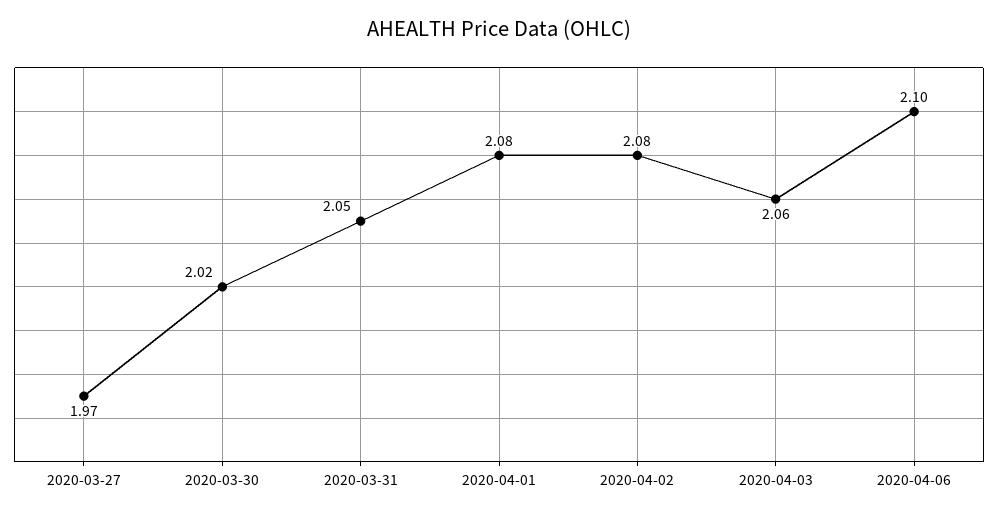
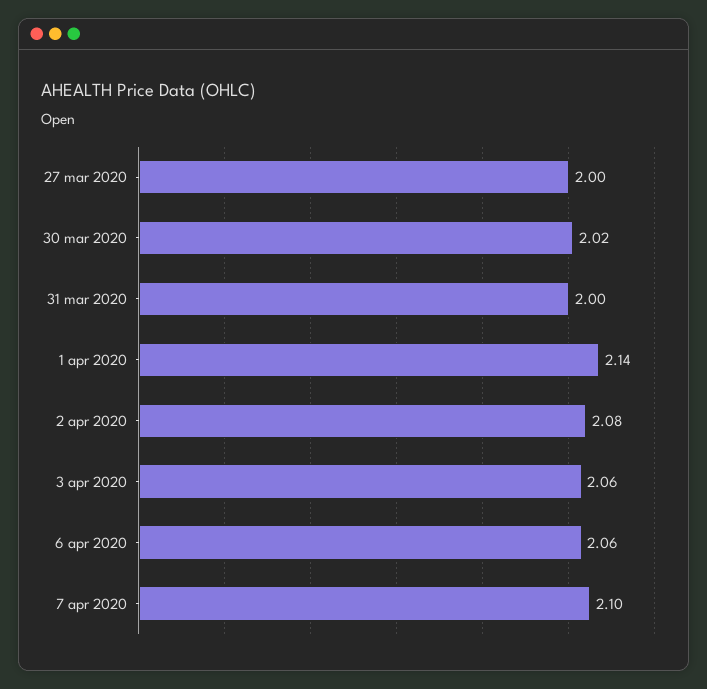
2020-03-27: 1.97 -> 2
2020-03-31: 2.05 -> 2
2020-04-01: 2.08 -> 2.14
2020-04-06: 2.1 -> 2.06
7 apr 2020: none -> 2.1

